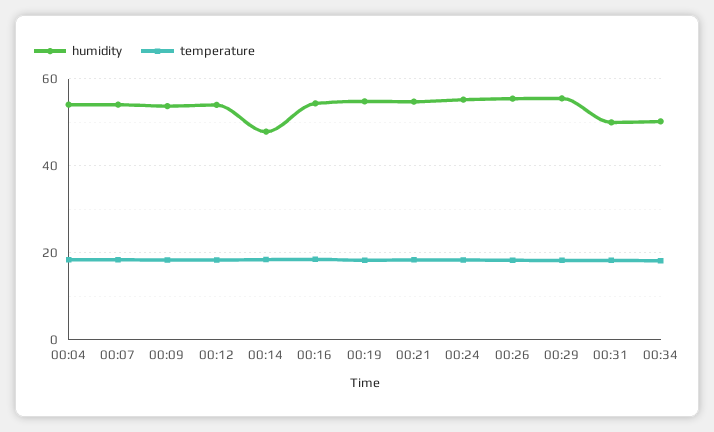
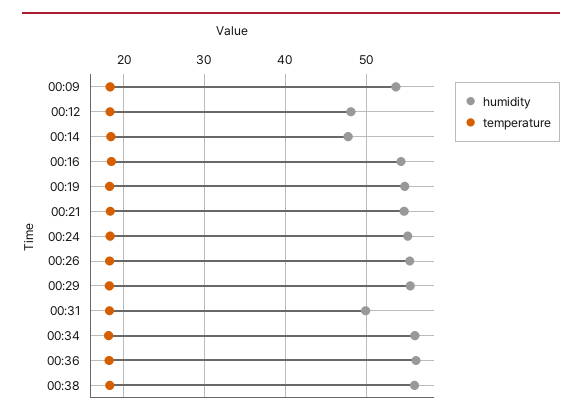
humidity, 00:04: 54 -> none
temperature, 00:04: 18 -> none
humidity, 00:07: 54 -> none
temperature, 00:07: 18 -> none
humidity, 00:12: 54 -> 48
humidity, 00:34: 50 -> 56
humidity, 00:36: none -> 56
temperature, 00:36: none -> 18
humidity, 00:38: none -> 56
temperature, 00:38: none -> 18

